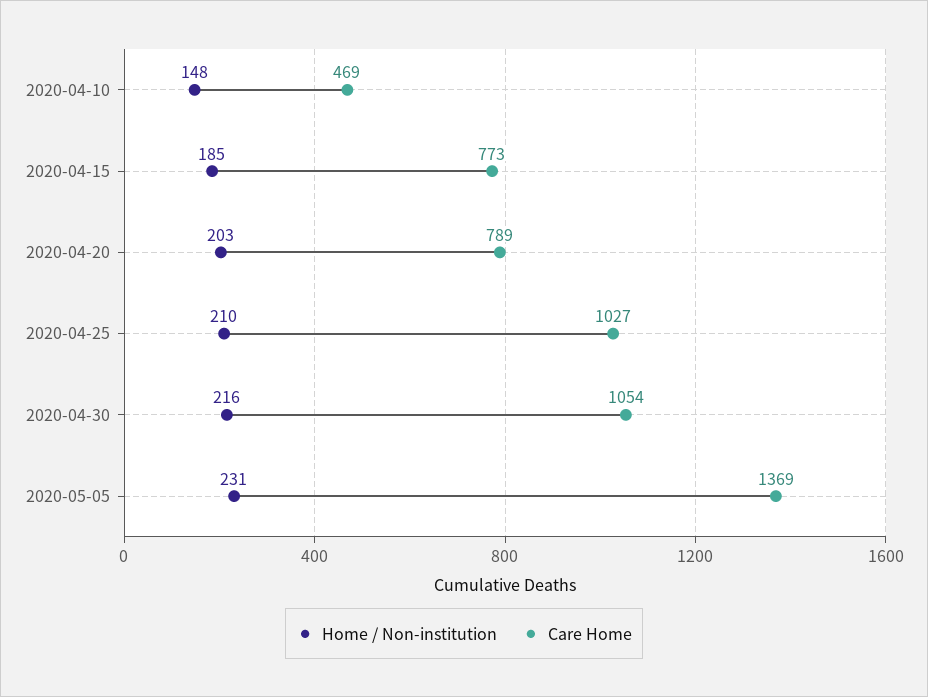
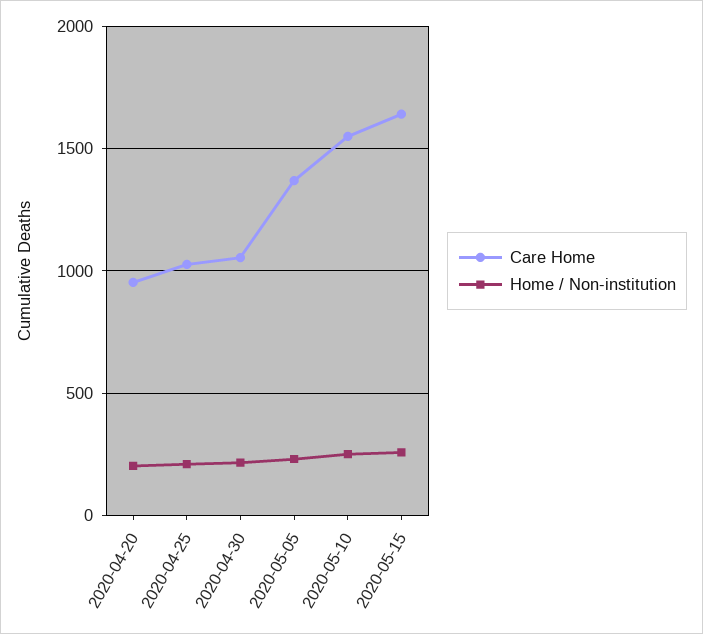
Home / Non-institution, 2020-04-10: 148 -> none
Care Home, 2020-04-10: 469 -> none
Home / Non-institution, 2020-04-15: 185 -> none
Care Home, 2020-04-15: 773 -> none
Care Home, 2020-04-20: 789 -> 950
Care Home, 2020-05-10: none -> 1550
Home / Non-institution, 2020-05-10: none -> 250
Care Home, 2020-05-15: none -> 1650
Home / Non-institution, 2020-05-15: none -> 250

